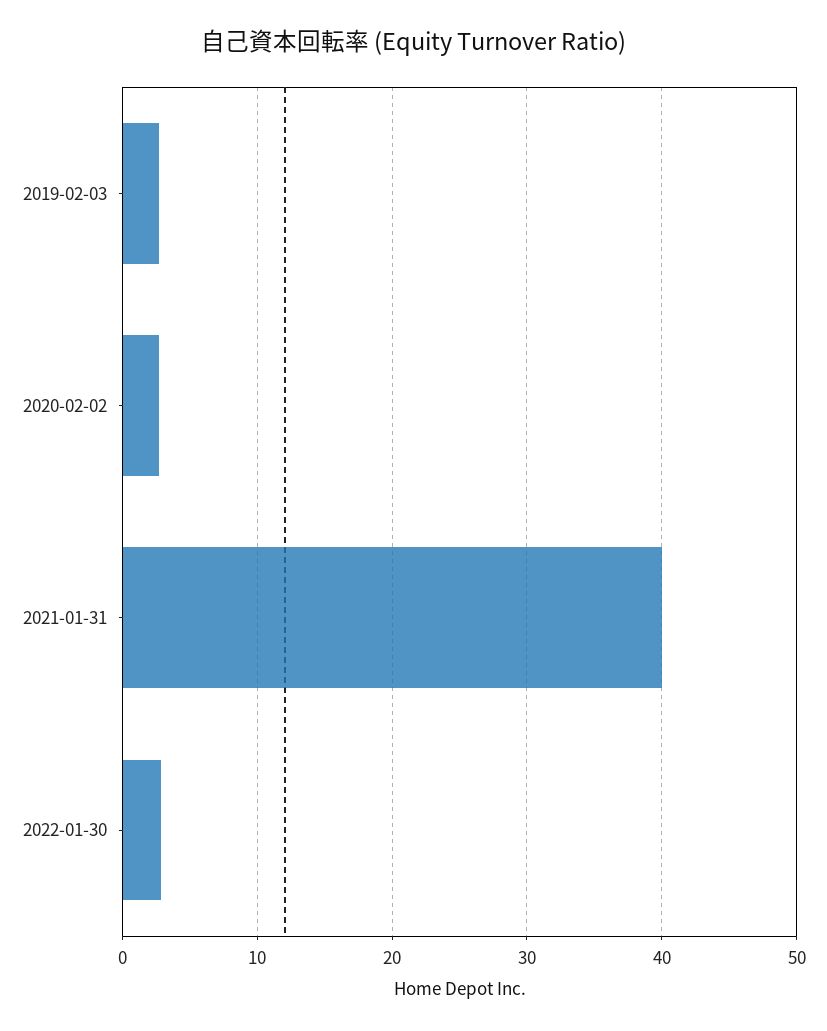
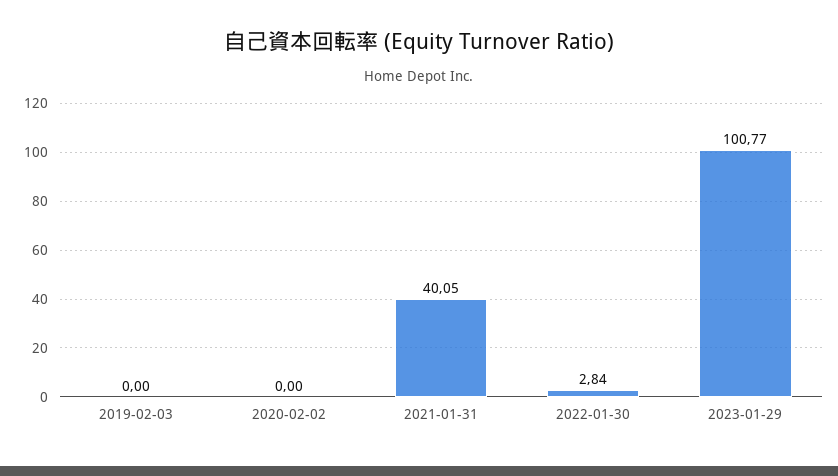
2019-02-03: 3 -> 0
2020-02-02: 3 -> 0
2023-01-29: none -> 100.77

